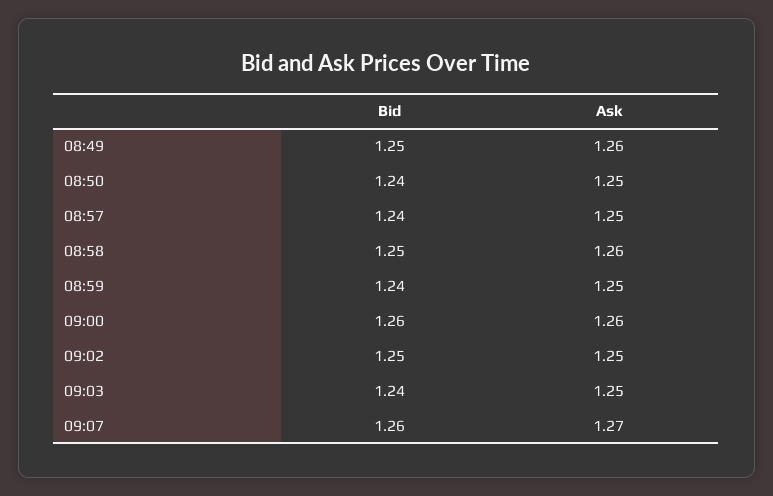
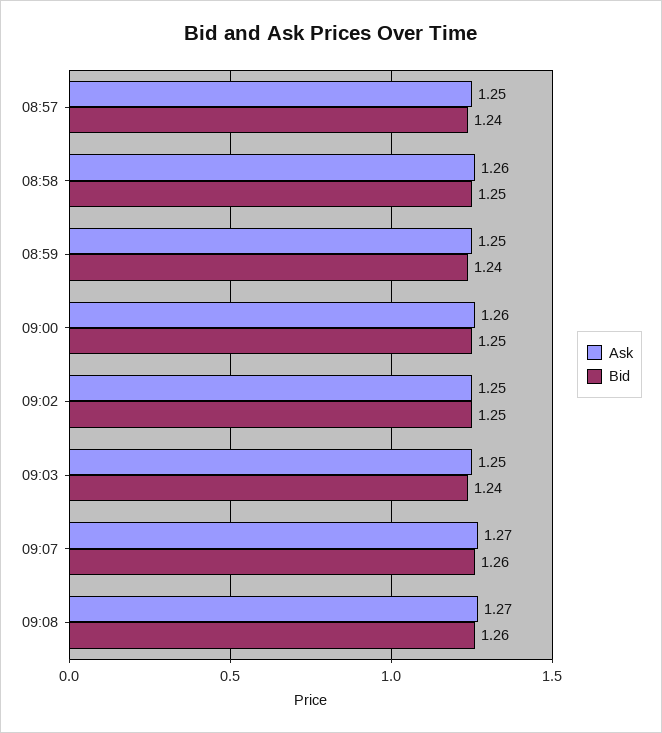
Bid, 08:49: 1.25 -> none
Ask, 08:49: 1.26 -> none
Bid, 08:50: 1.24 -> none
Ask, 08:50: 1.25 -> none
Bid, 09:00: 1.26 -> 1.25
Ask, 09:08: none -> 1.27
Bid, 09:08: none -> 1.26

